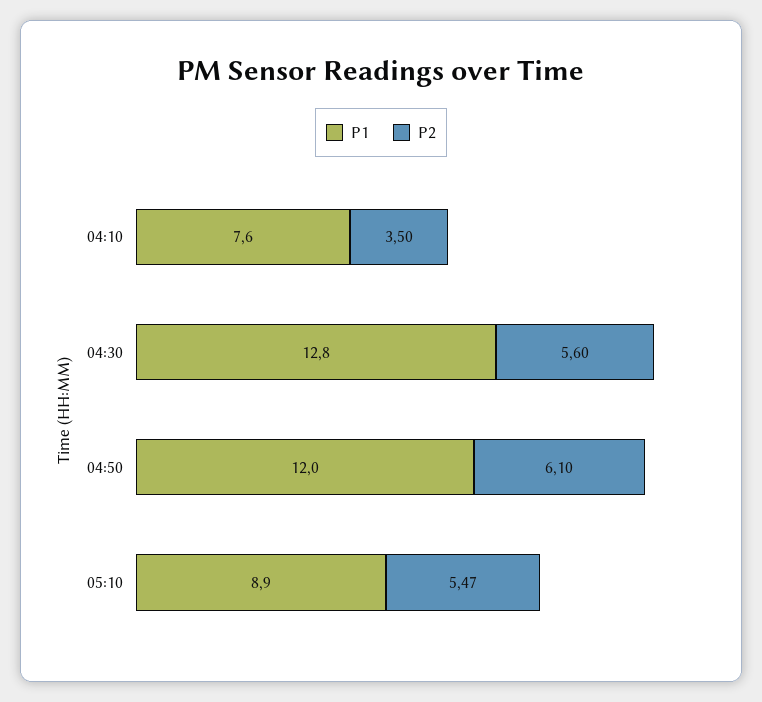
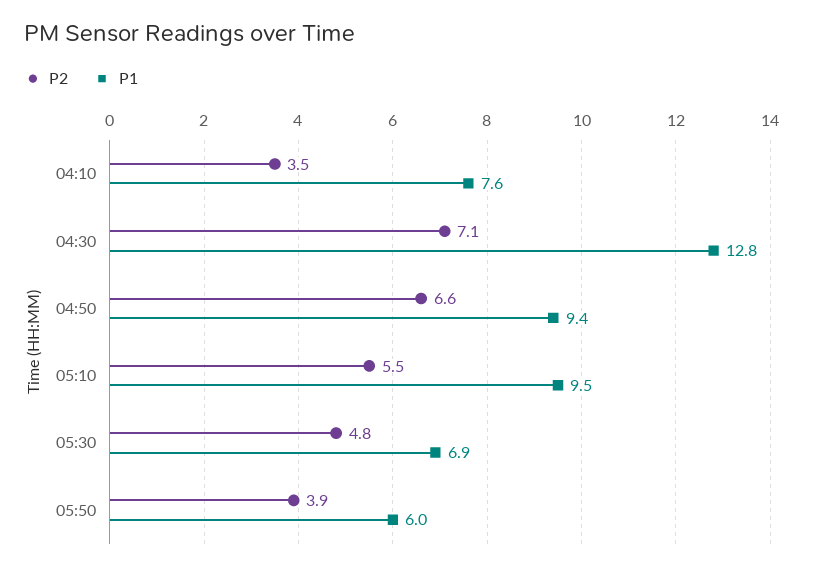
P2, 04:30: 5.6 -> 7.1
P1, 04:50: 12 -> 9.4
P2, 04:50: 6.1 -> 6.6
P1, 05:10: 8.9 -> 9.5
P2, 05:30: none -> 4.8
P1, 05:30: none -> 6.9
P2, 05:50: none -> 3.9
P1, 05:50: none -> 6

